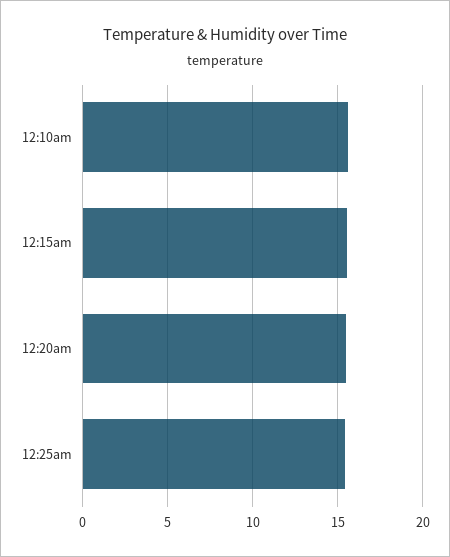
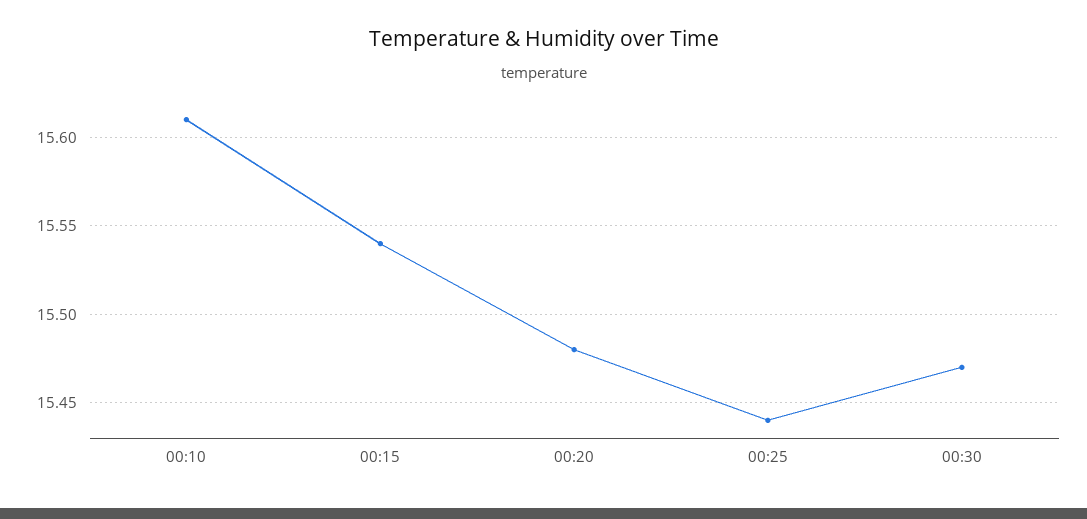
00:30: none -> 15.47

